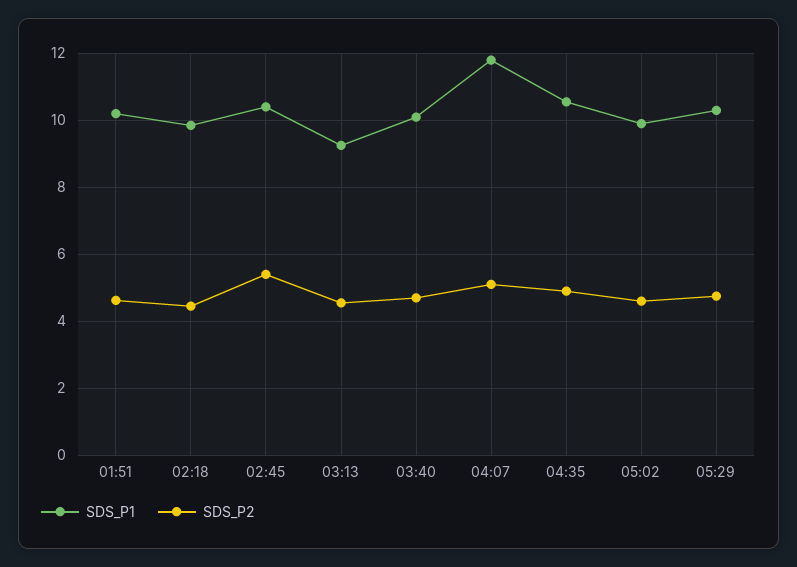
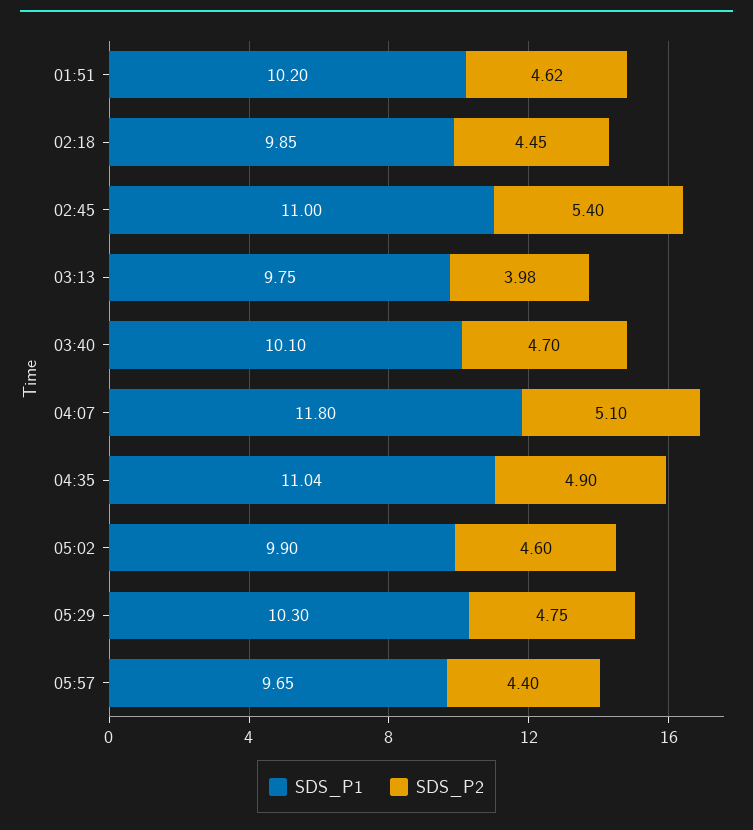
SDS_P1, 02:45: 10.4 -> 11
SDS_P1, 03:13: 9.2 -> 9.75
SDS_P2, 03:13: 4.6 -> 3.98
SDS_P1, 04:35: 10.6 -> 11.04
SDS_P1, 05:57: none -> 9.65
SDS_P2, 05:57: none -> 4.4

